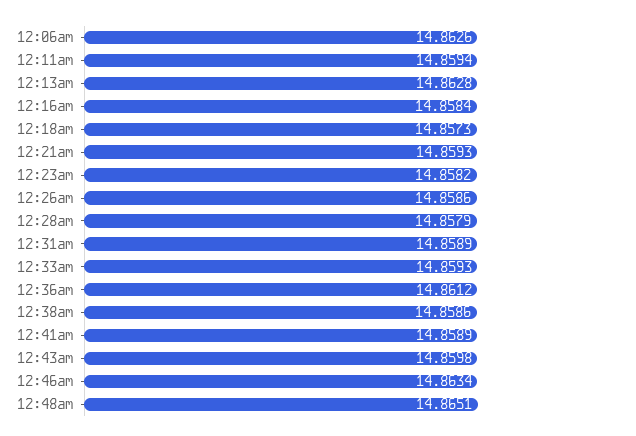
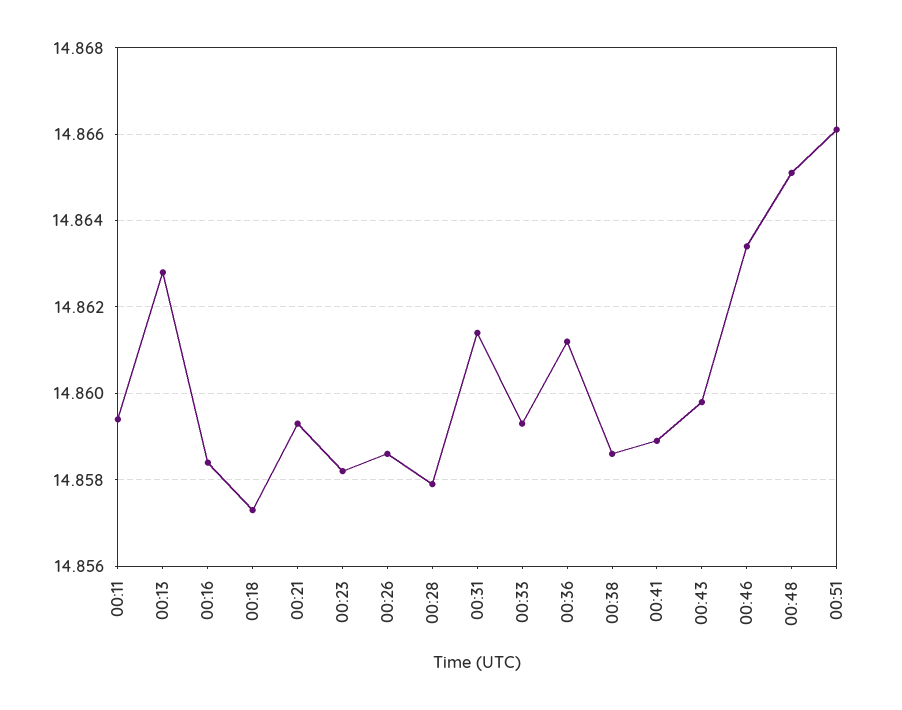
12:06am: 14.8626 -> none
12:31am: 14.8589 -> 14.8615
00:51: none -> 14.866

